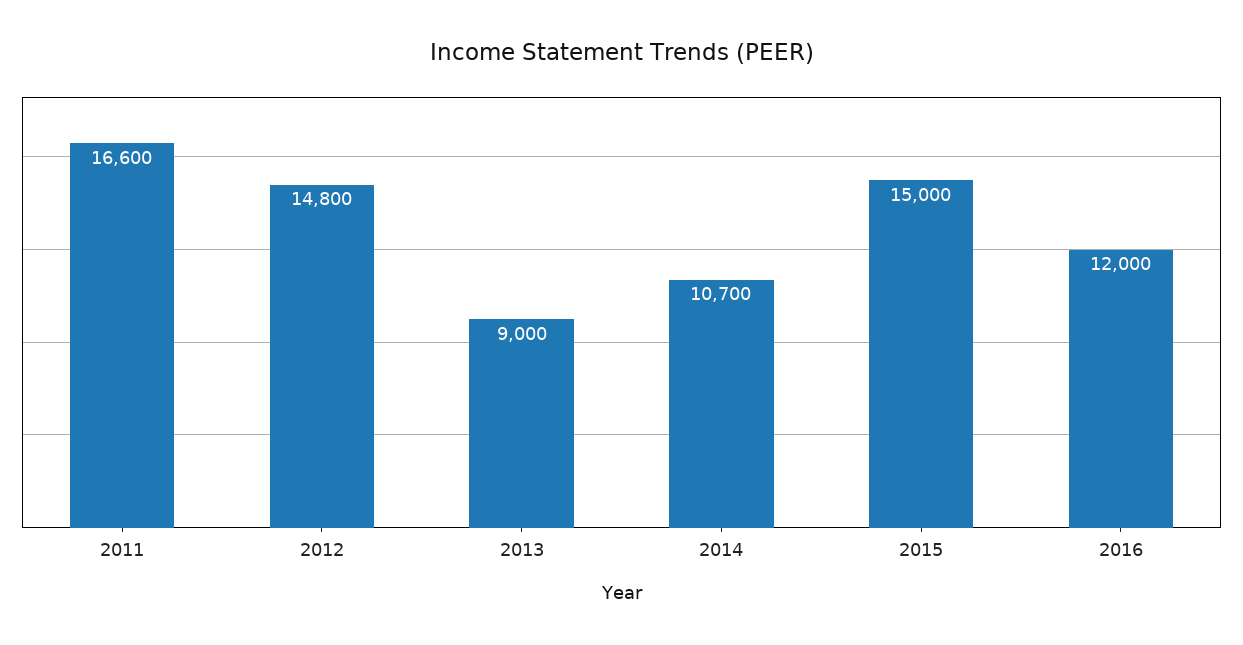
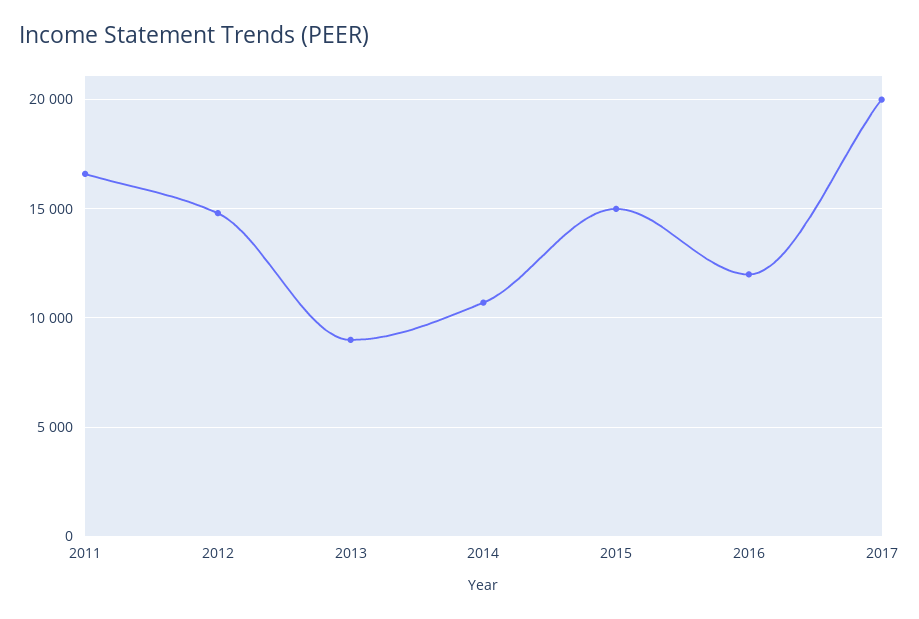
2017: none -> 20000

